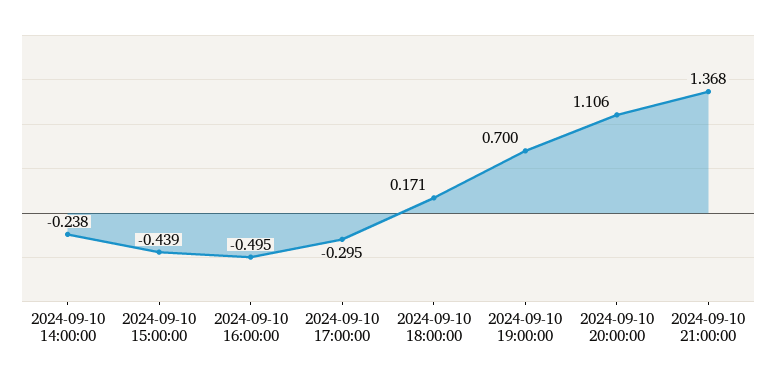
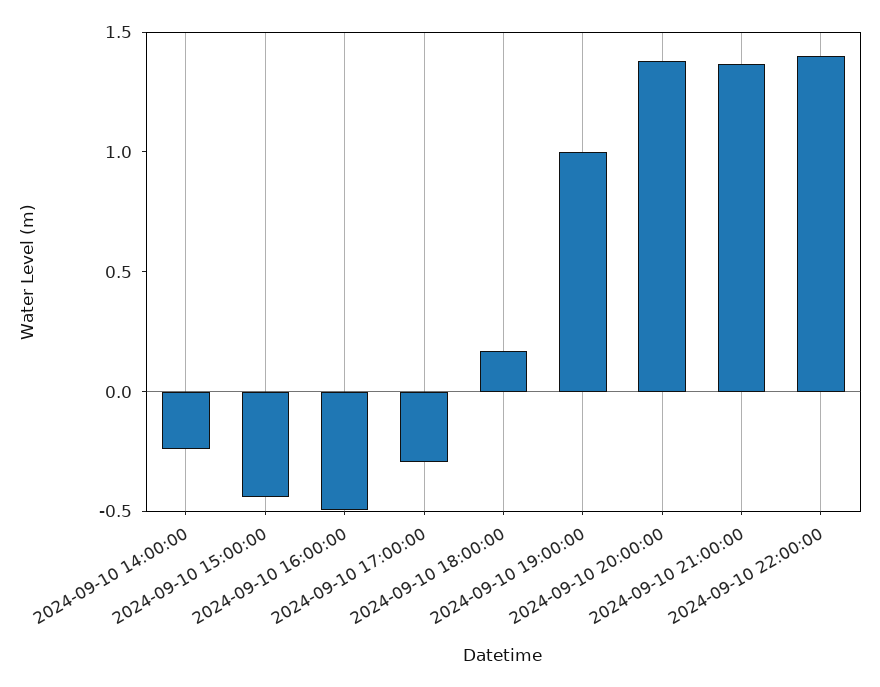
2024-09-10 19:00:00: 0.7 -> 1
2024-09-10 20:00:00: 1.106 -> 1.4
2024-09-10 22:00:00: none -> 1.4

